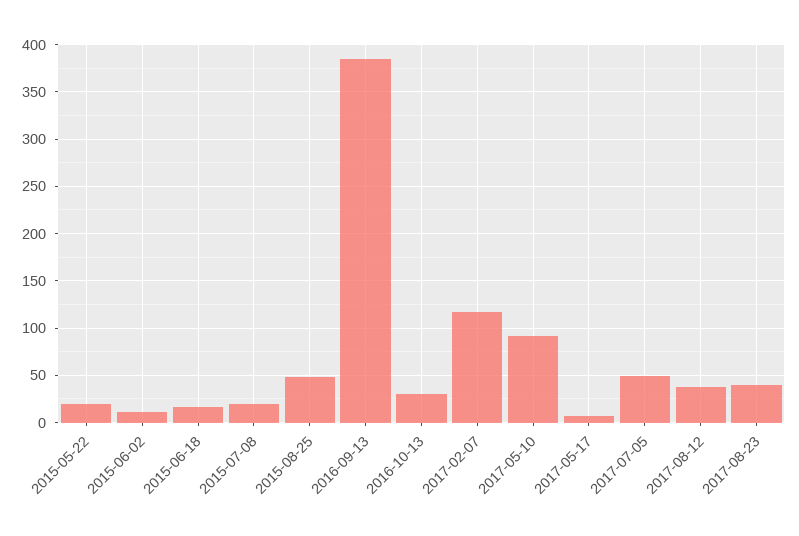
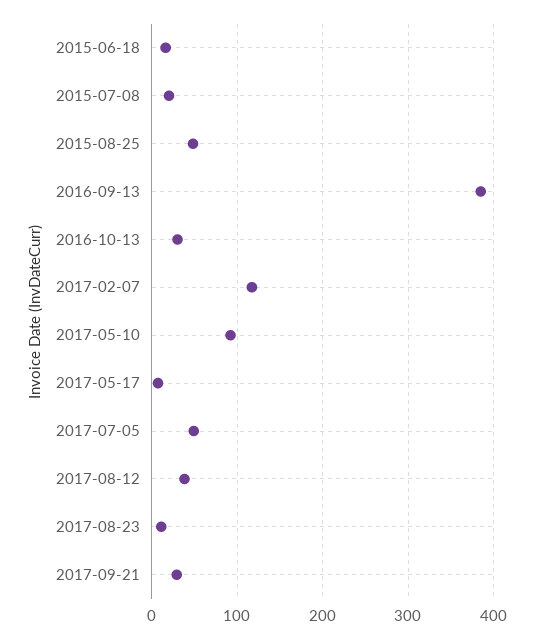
2015-05-22: 20 -> none
2015-06-02: 10 -> none
2017-08-23: 40 -> 10
2017-09-21: none -> 30

